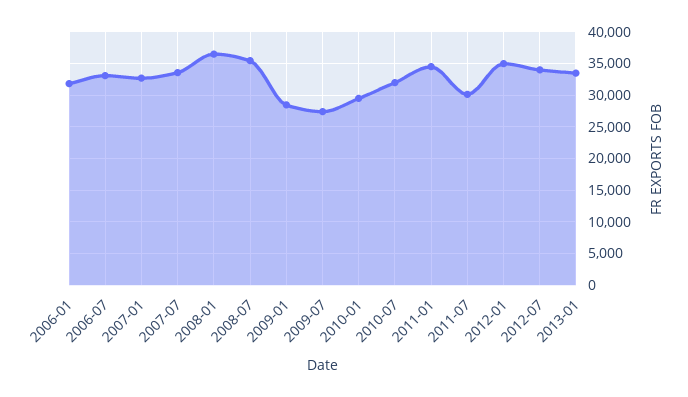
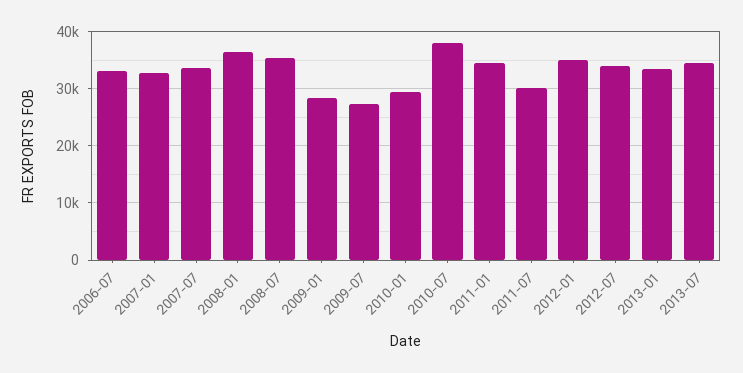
2006-01: 32000 -> none
2010-07: 32000 -> 38000
2013-07: none -> 34000

